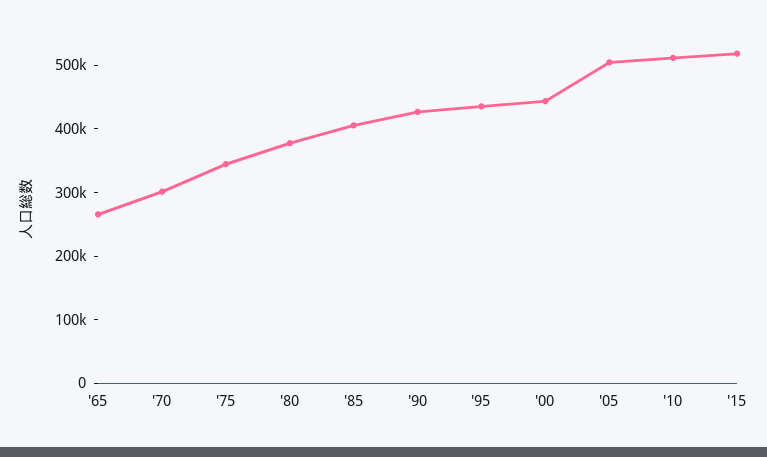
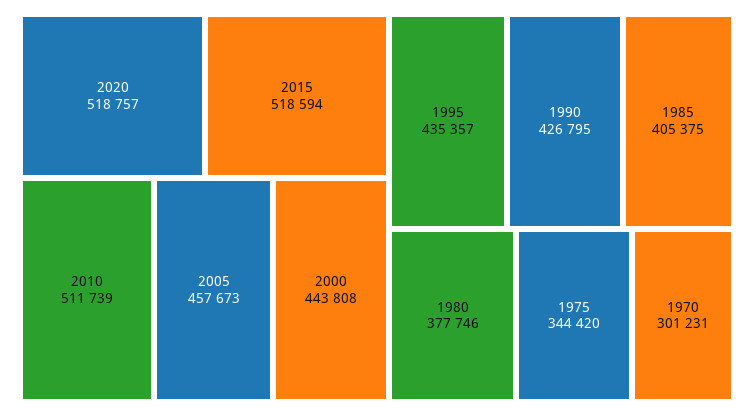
'65: 260000 -> none
'05: 500000 -> 457673
2020: none -> 518757

